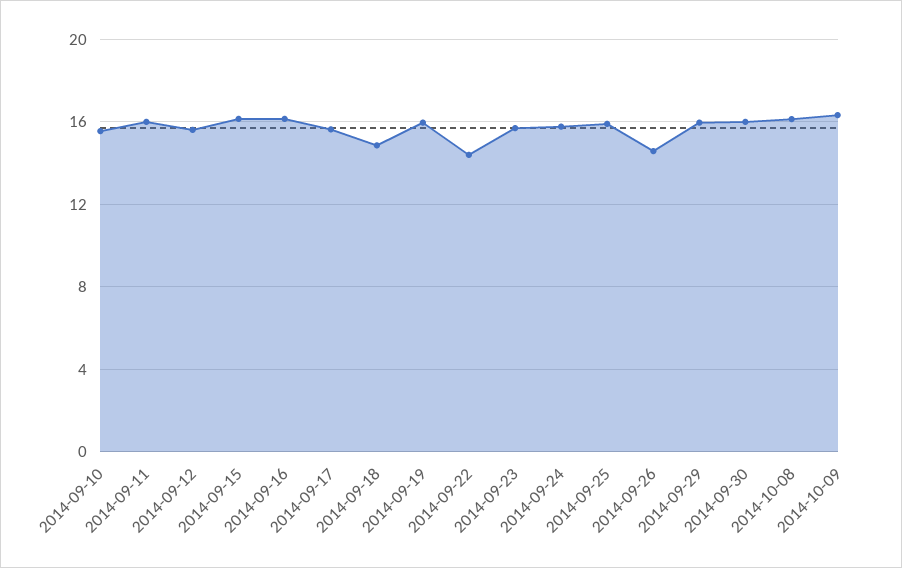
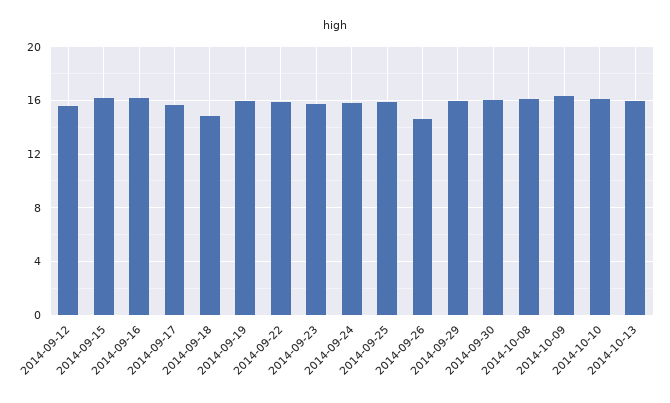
2014-09-10: 15.5 -> none
2014-09-11: 16 -> none
2014-09-22: 14.5 -> 16
2014-10-10: none -> 16
2014-10-13: none -> 16

